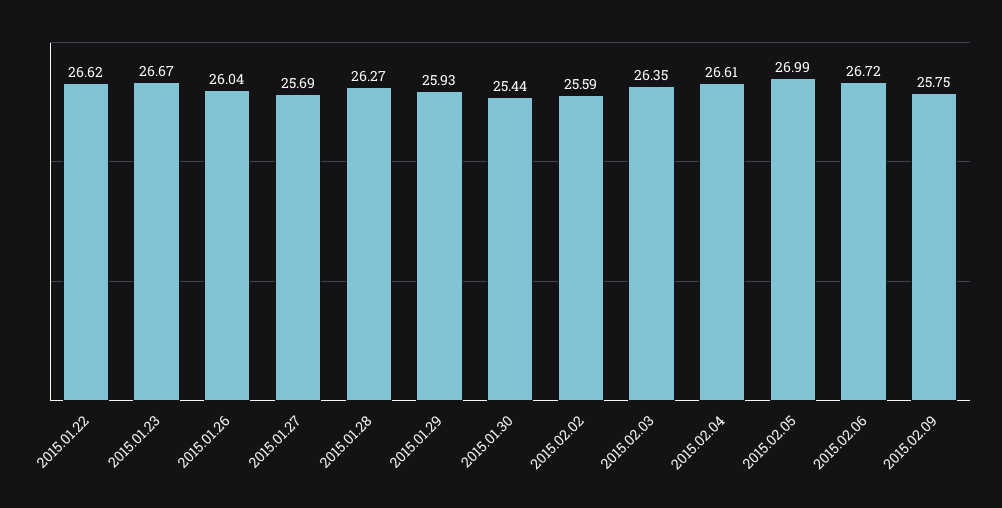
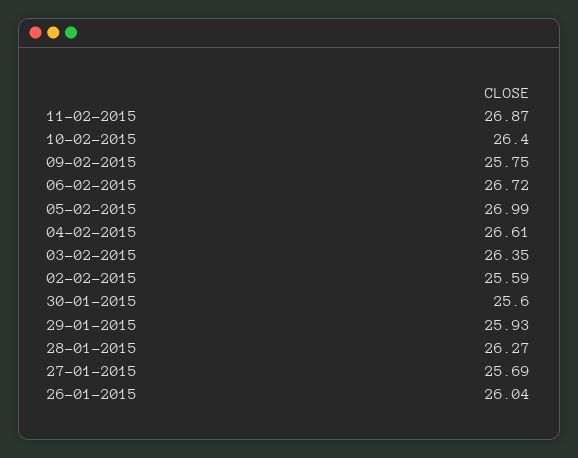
2015.01.22: 26.62 -> none
2015.01.23: 26.67 -> none
2015.01.30: 25.44 -> 25.6
11-02-2015: none -> 26.87
10-02-2015: none -> 26.4

